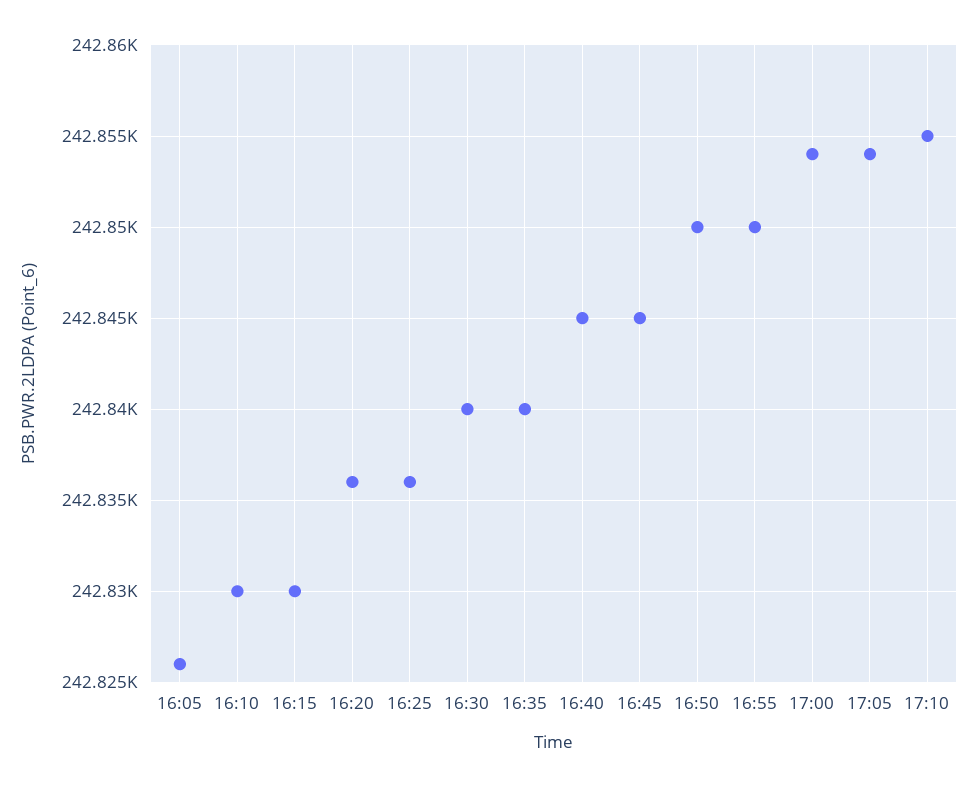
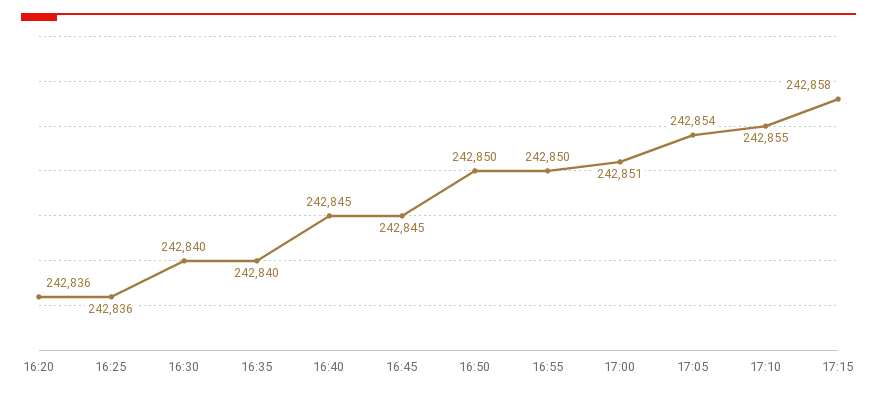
16:05: 242826 -> none
16:10: 242830 -> none
16:15: 242830 -> none
17:00: 242854 -> 242851
17:15: none -> 242858

